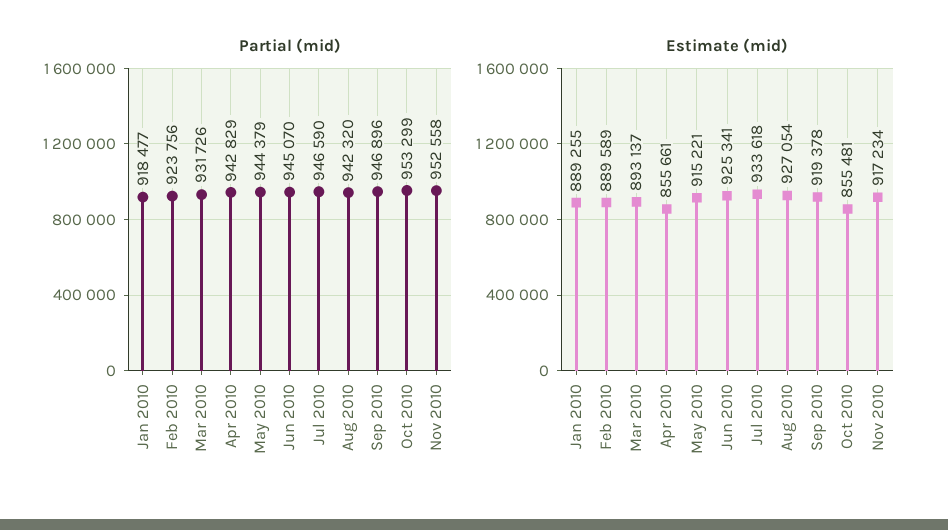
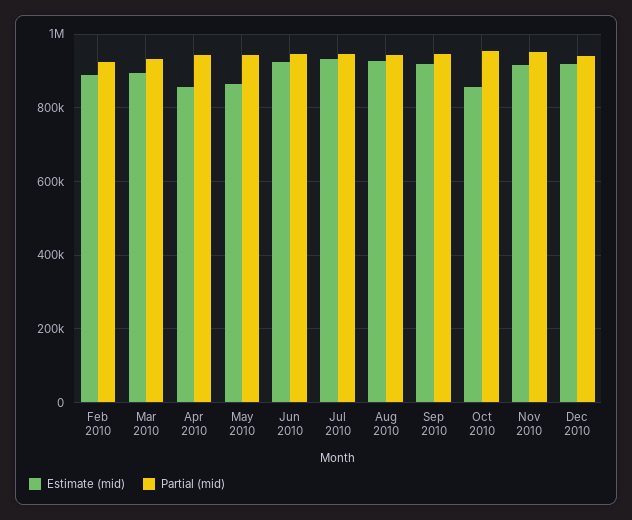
Partial (mid), Jan 2010: 918477 -> none
Estimate (mid), Jan 2010: 889255 -> none
Estimate (mid), May 2010: 915221 -> 860000
Estimate (mid), Dec 2010: none -> 920000
Partial (mid), Dec 2010: none -> 940000

